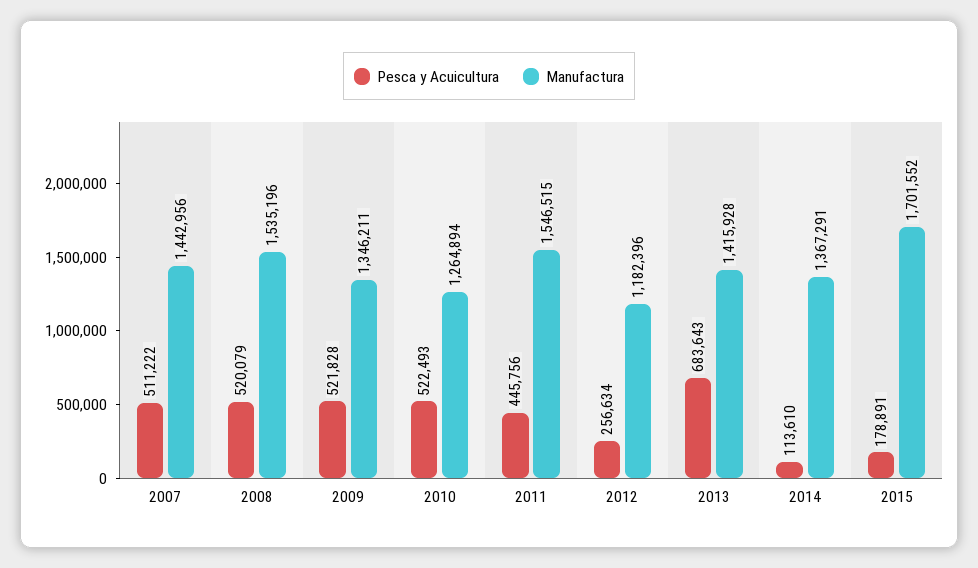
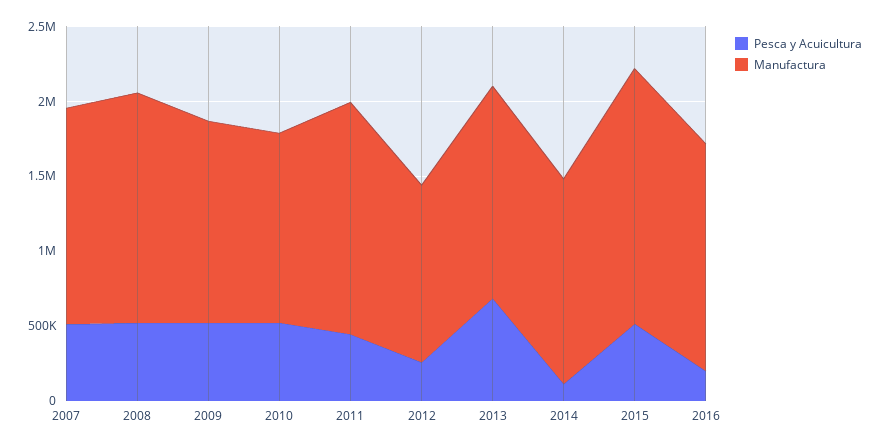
Pesca y Acuicultura, 2015: 178891 -> 500000
Pesca y Acuicultura, 2016: none -> 200000
Manufactura, 2016: none -> 1500000

